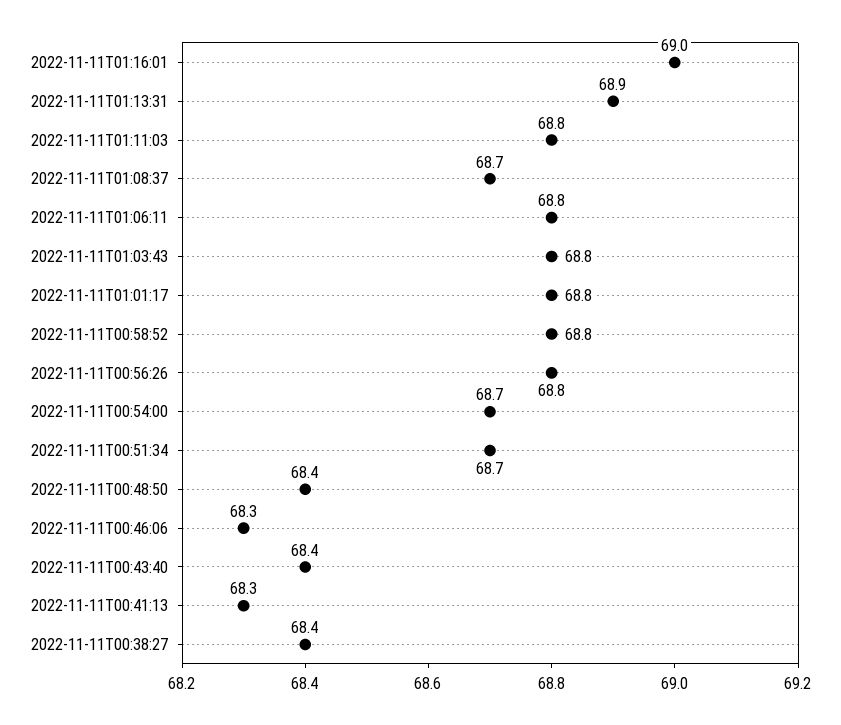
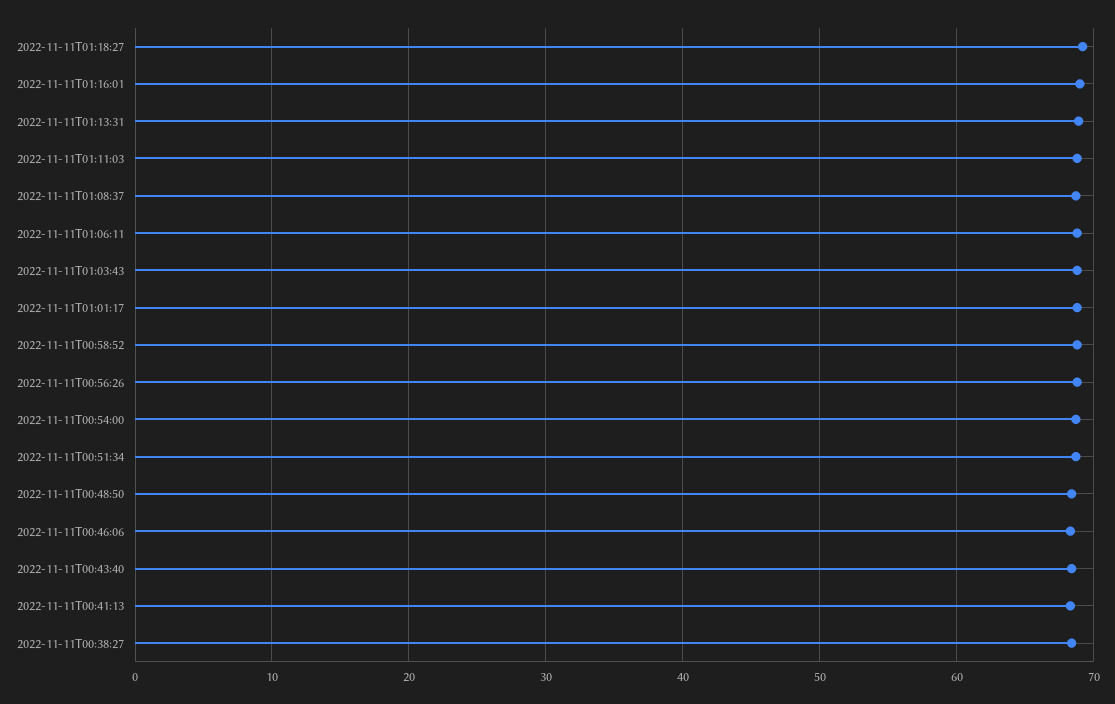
2022-11-11T01:18:27: none -> 69

